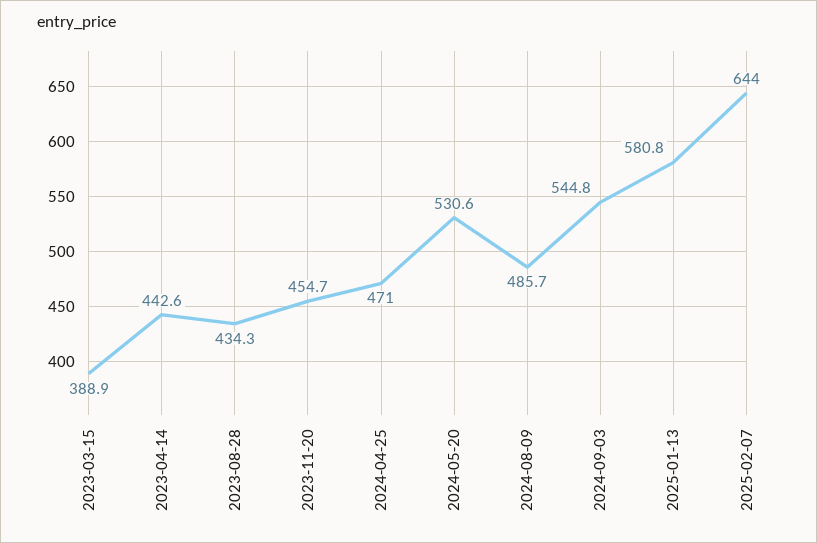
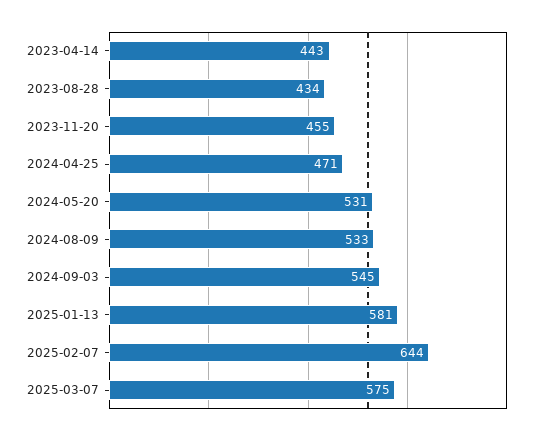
2023-03-15: 388.9 -> none
2024-08-09: 485.7 -> 533
2025-03-07: none -> 575

